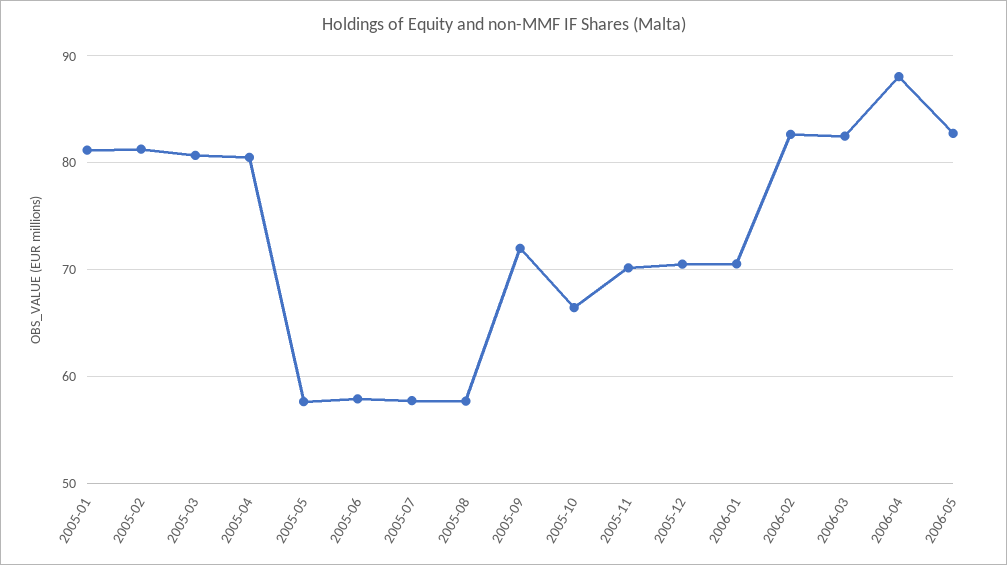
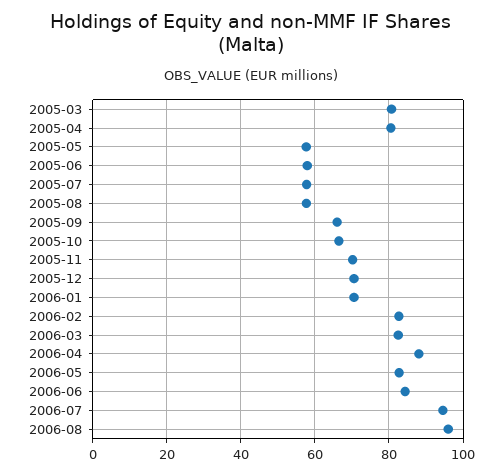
2005-01: 81 -> none
2005-02: 81 -> none
2005-09: 72 -> 66
2006-06: none -> 84
2006-07: none -> 94
2006-08: none -> 96

